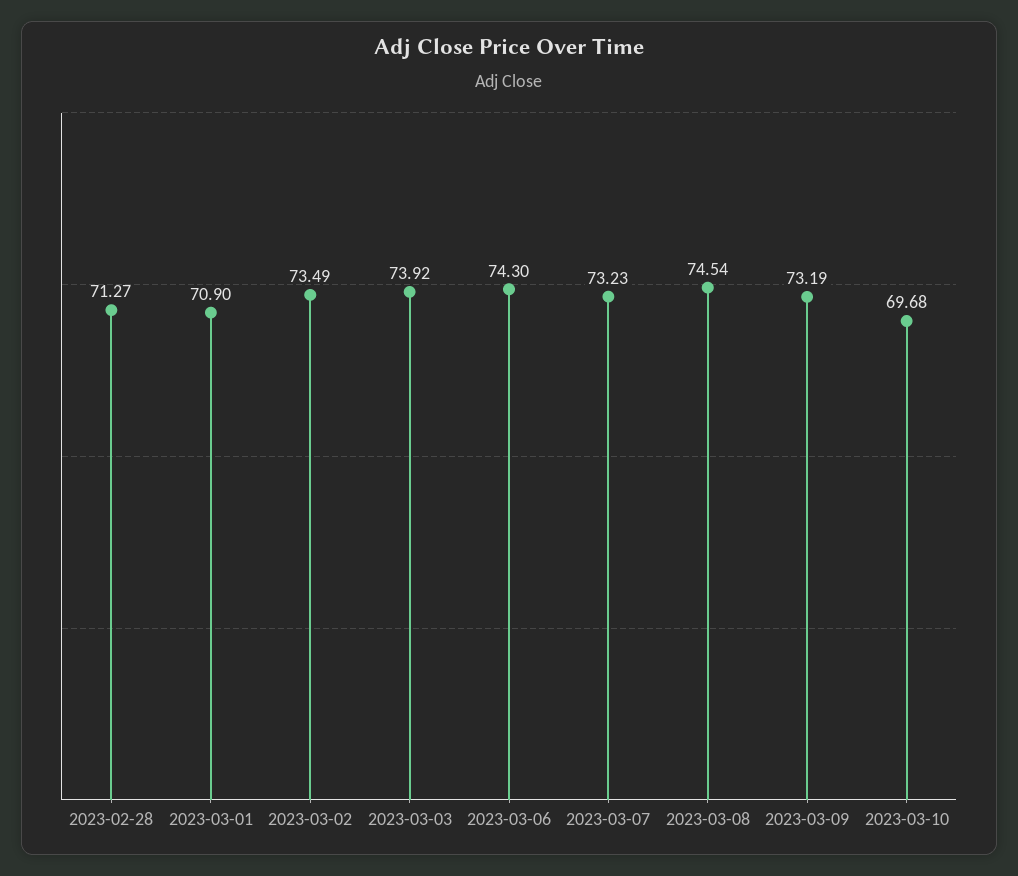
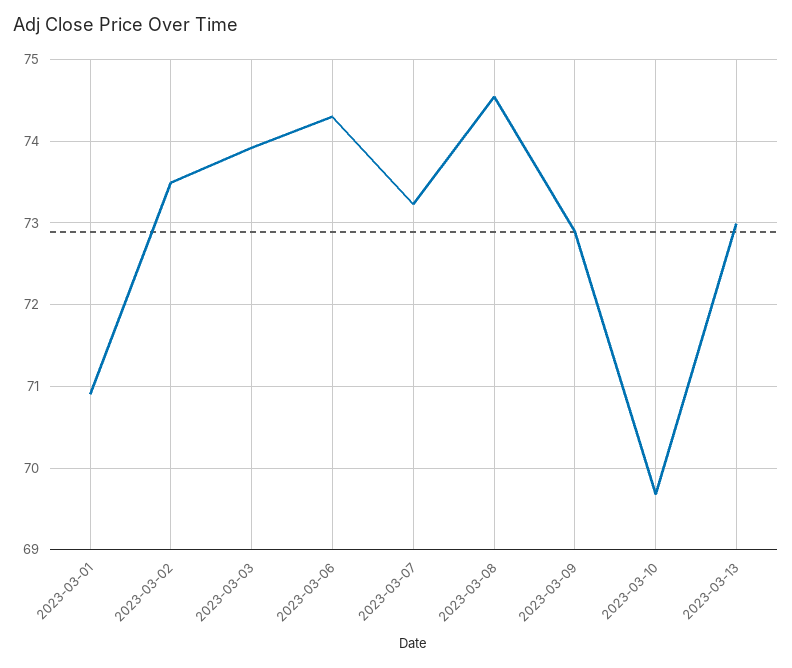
2023-02-28: 71.27 -> none
2023-03-09: 73.19 -> 72.9
2023-03-13: none -> 73

